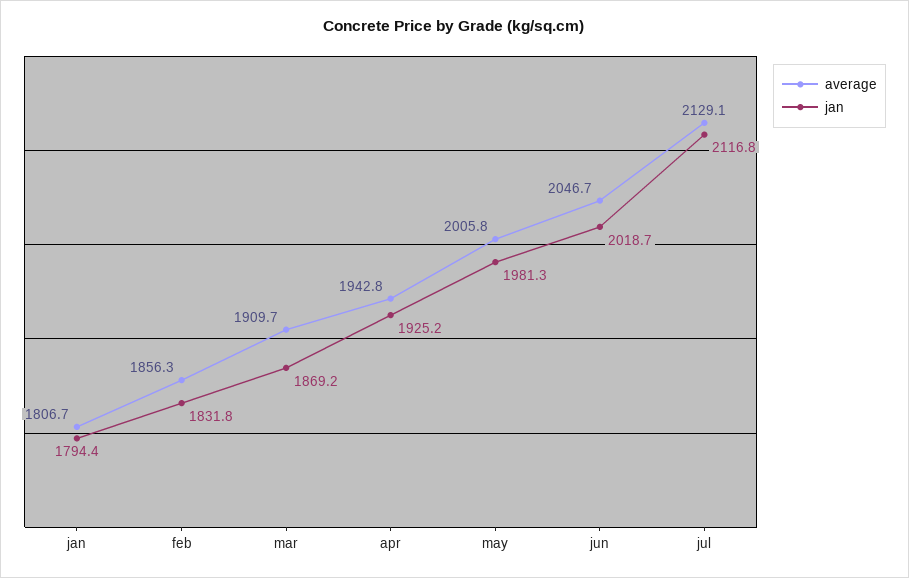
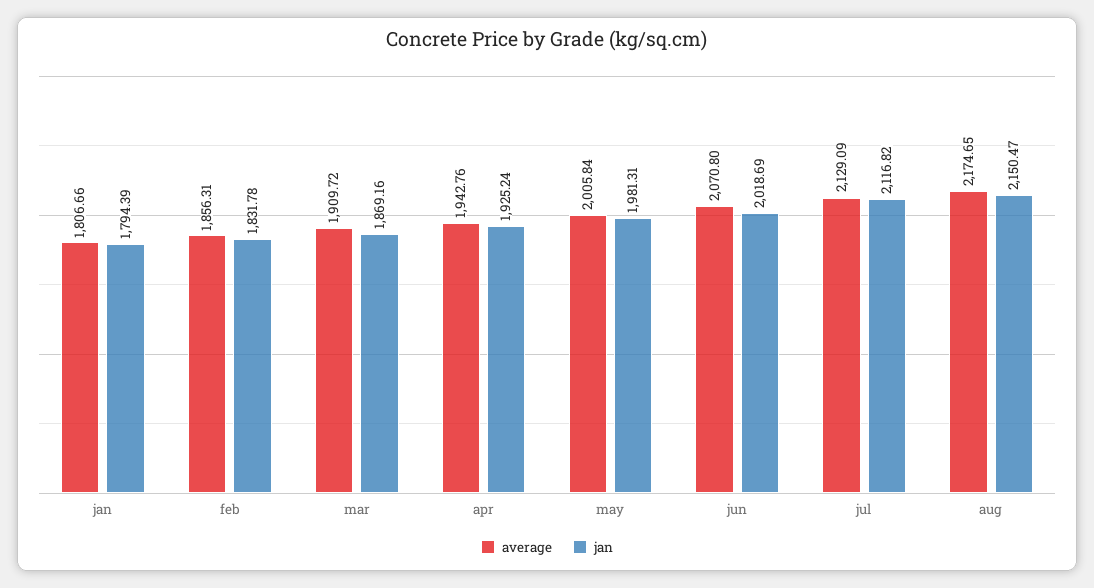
average, jun: 2046.7 -> 2070.8
average, aug: none -> 2174.65
jan, aug: none -> 2150.47

